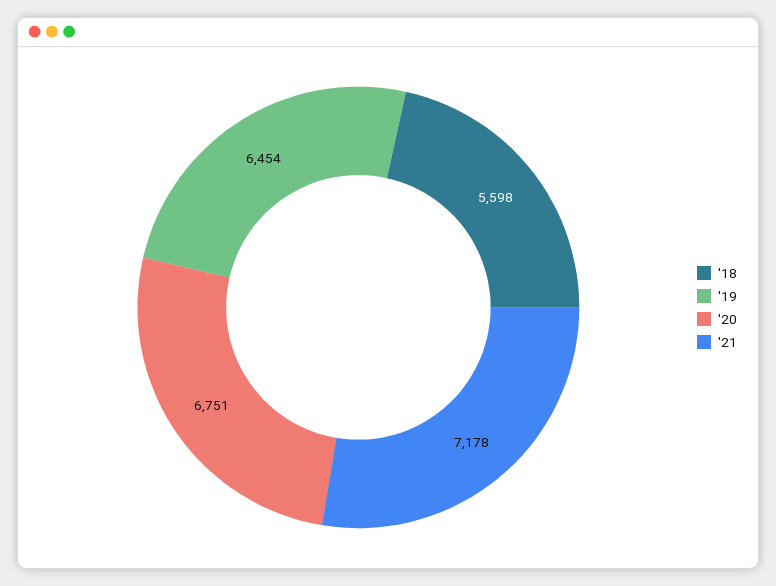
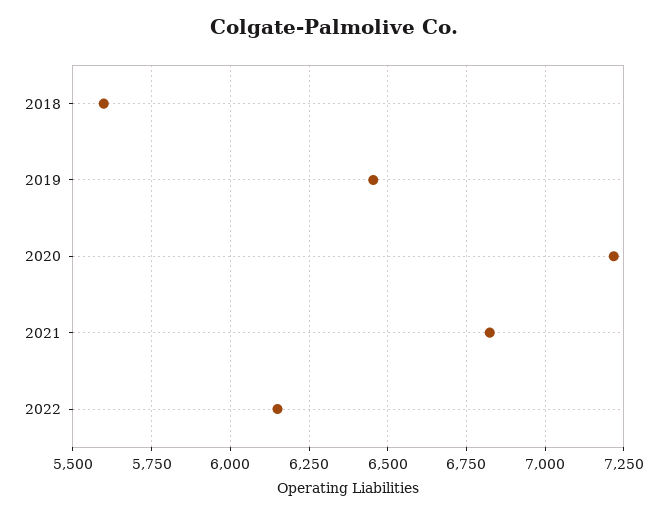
'20: 6751 -> 7225
'21: 7178 -> 6825
2022: none -> 6150

